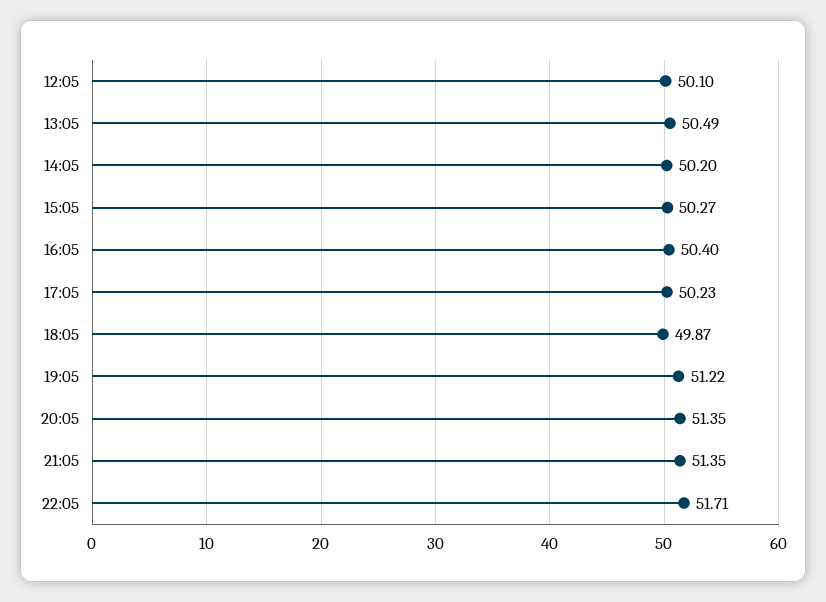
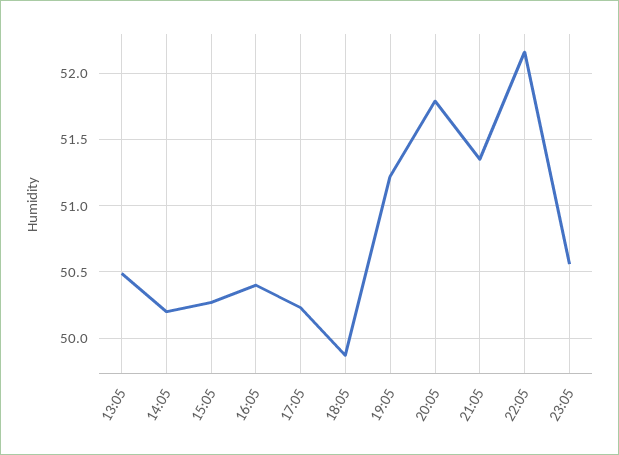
12:05: 50.1 -> none
20:05: 51.35 -> 51.8
22:05: 51.71 -> 52.15
23:05: none -> 50.55

